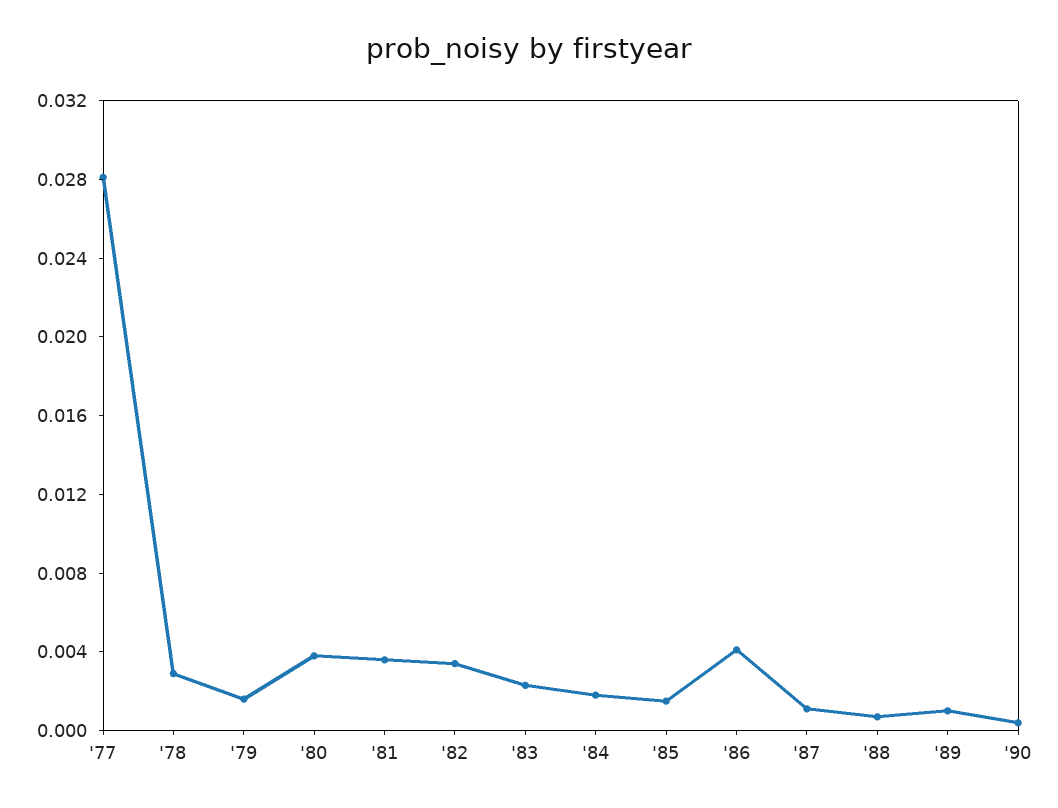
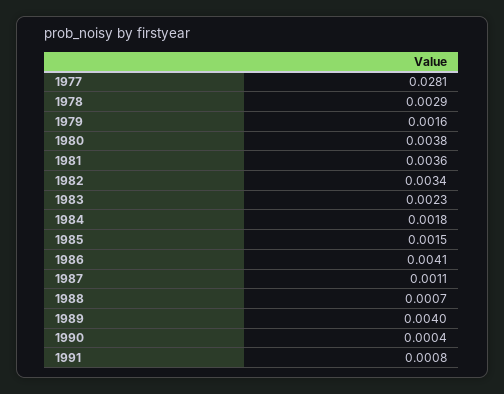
'89: 0.001 -> 0.004
1991: none -> 0.0008

